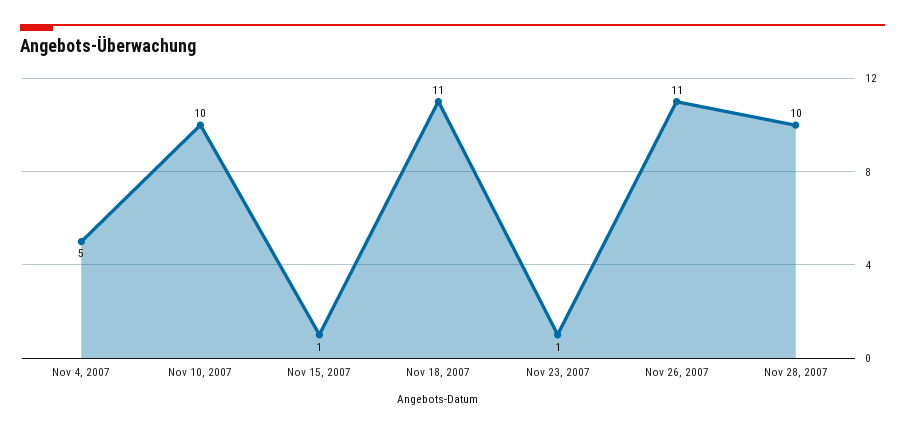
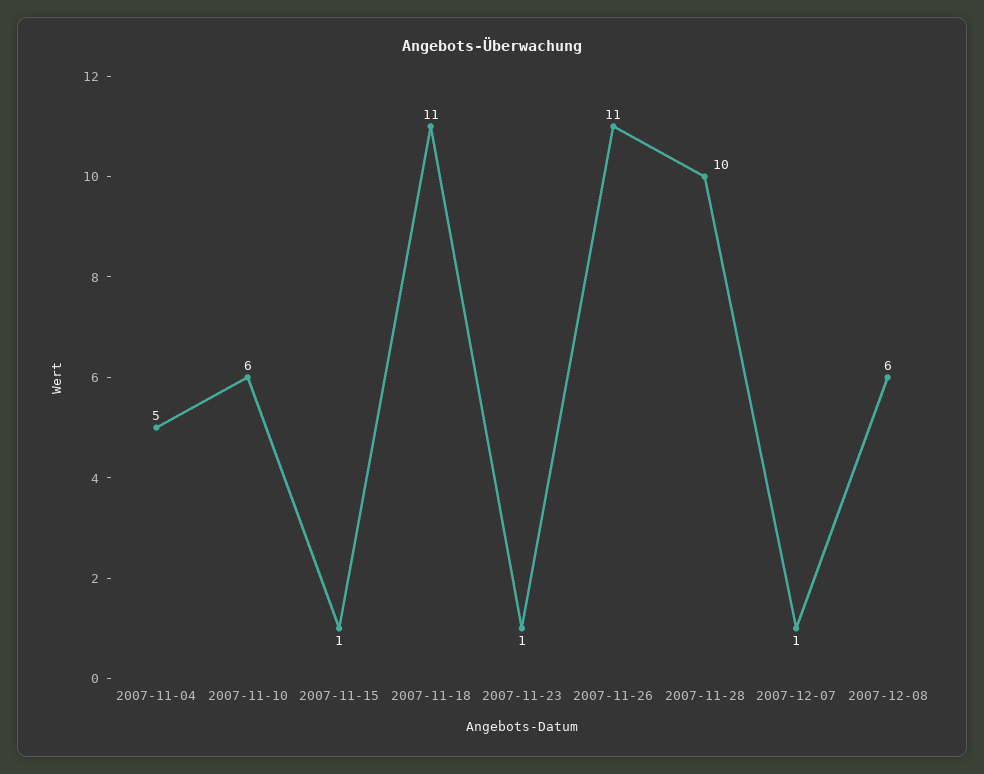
Nov 10, 2007: 10 -> 6
2007-12-07: none -> 1
2007-12-08: none -> 6

